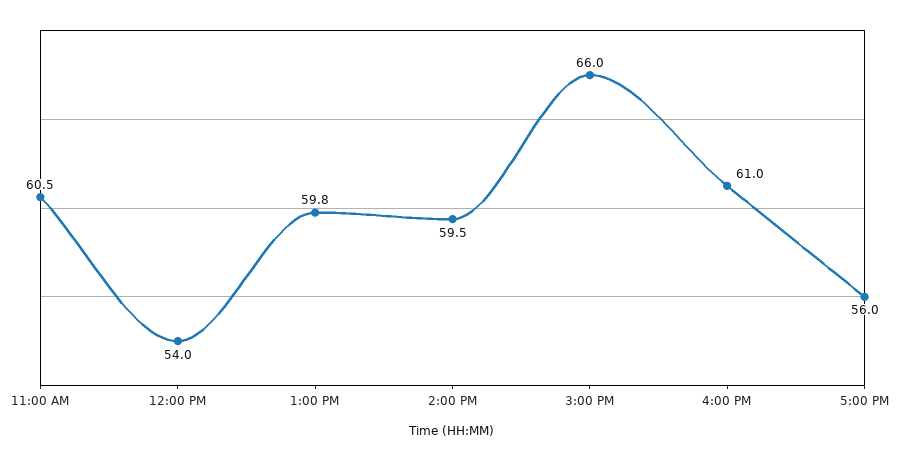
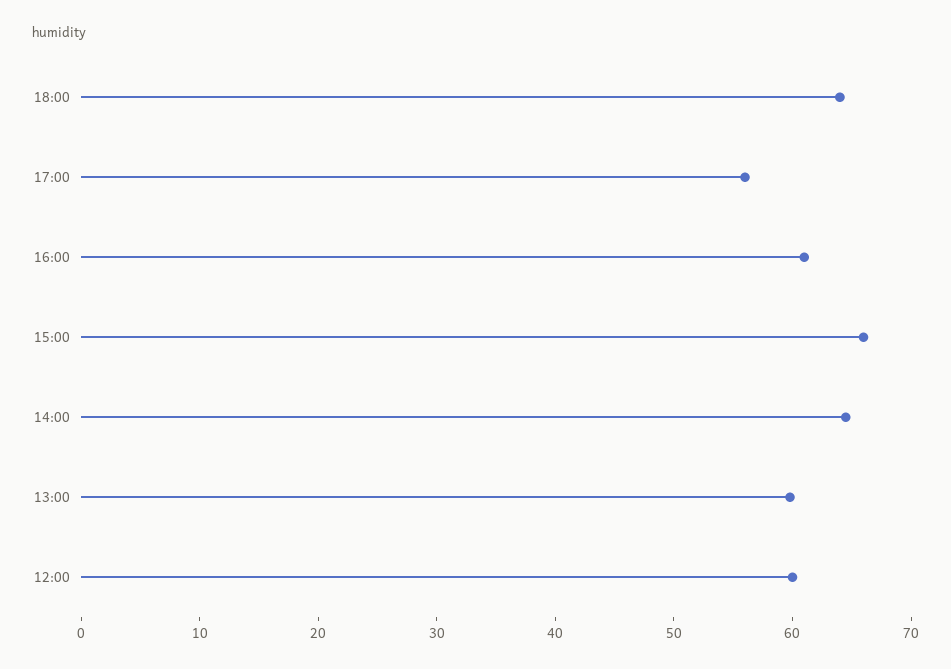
11:00 AM: 60.5 -> none
12:00 PM: 54 -> 60
2:00 PM: 59.5 -> 64
18:00: none -> 64

